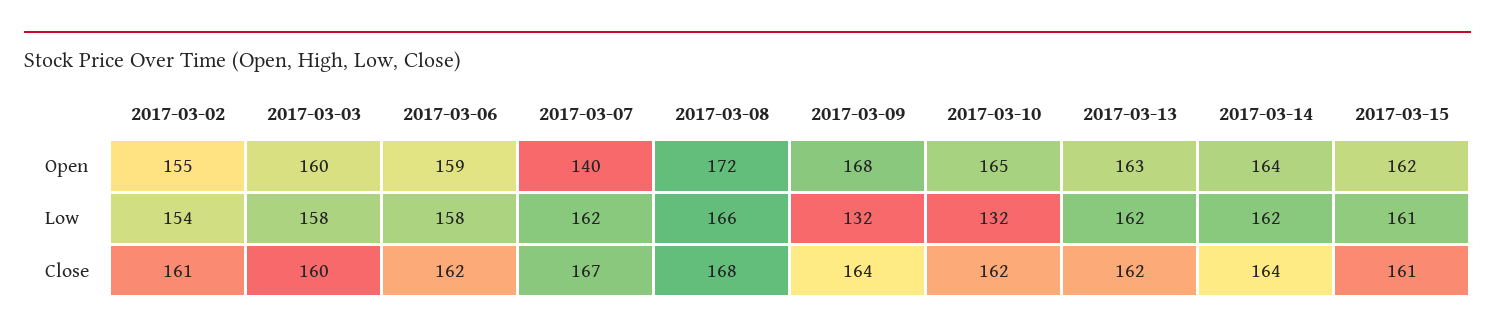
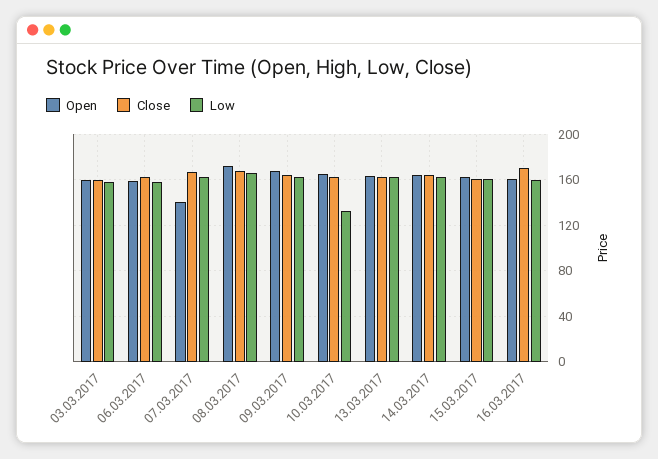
Open, 2017-03-02: 155 -> none
Low, 2017-03-02: 154 -> none
Low, 2017-03-09: 132 -> 160
Close, 2017-03-02: 161 -> none
Open, 16.03.2017: none -> 160
Close, 16.03.2017: none -> 170
Low, 16.03.2017: none -> 160

